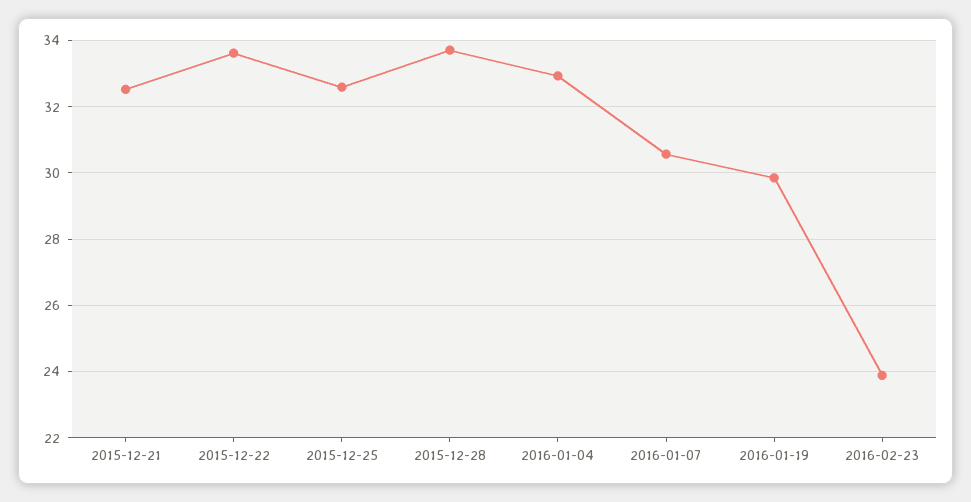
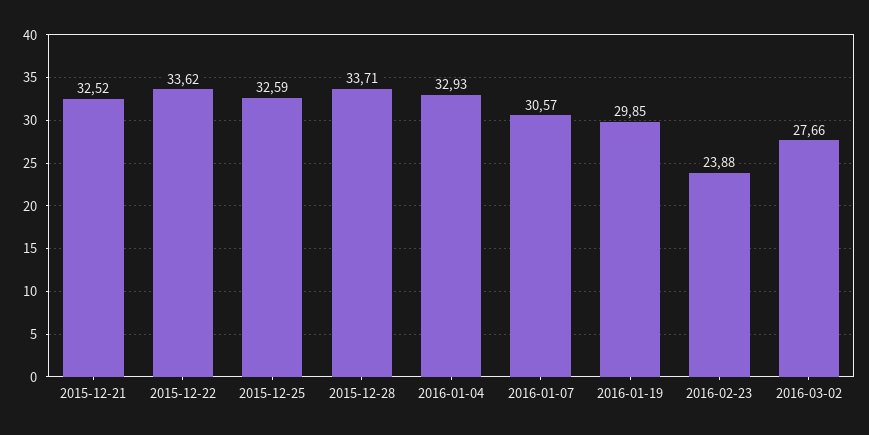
2016-03-02: none -> 27.66

